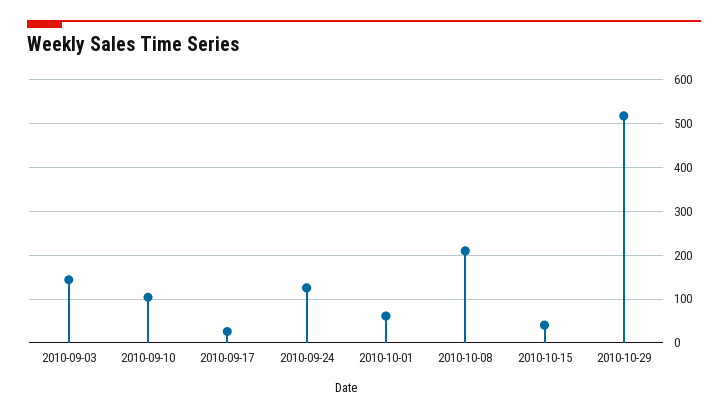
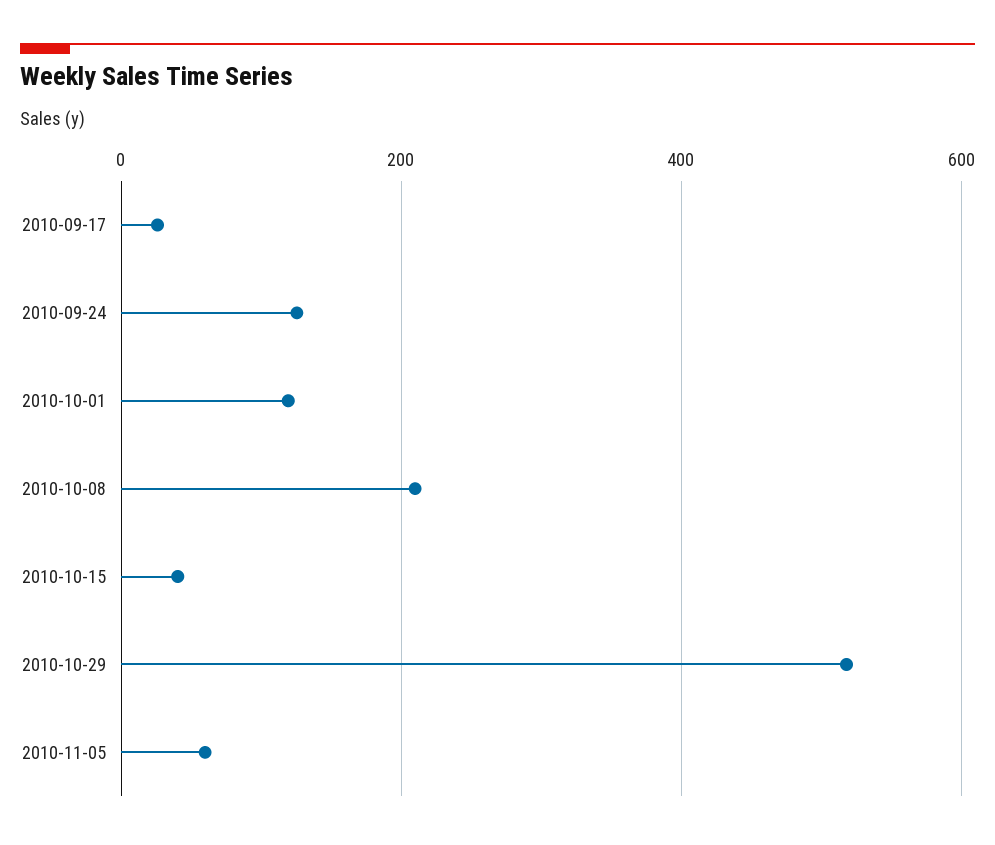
2010-09-03: 140 -> none
2010-09-10: 100 -> none
2010-10-01: 60 -> 120
2010-11-05: none -> 60

